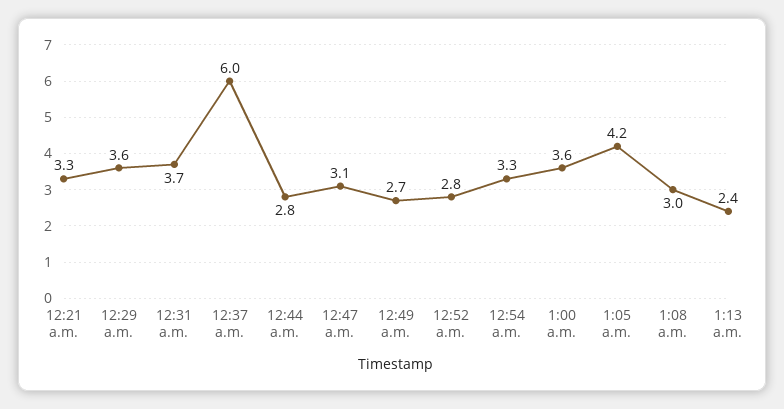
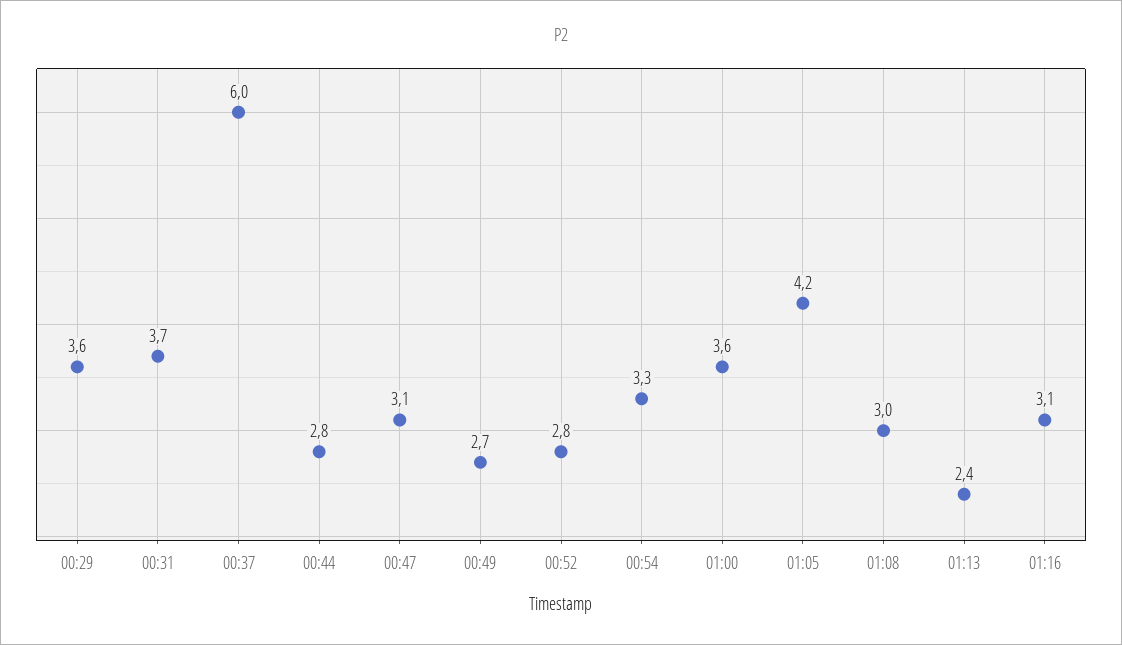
12:21 a.m.: 3.3 -> none
01:16: none -> 3.1

